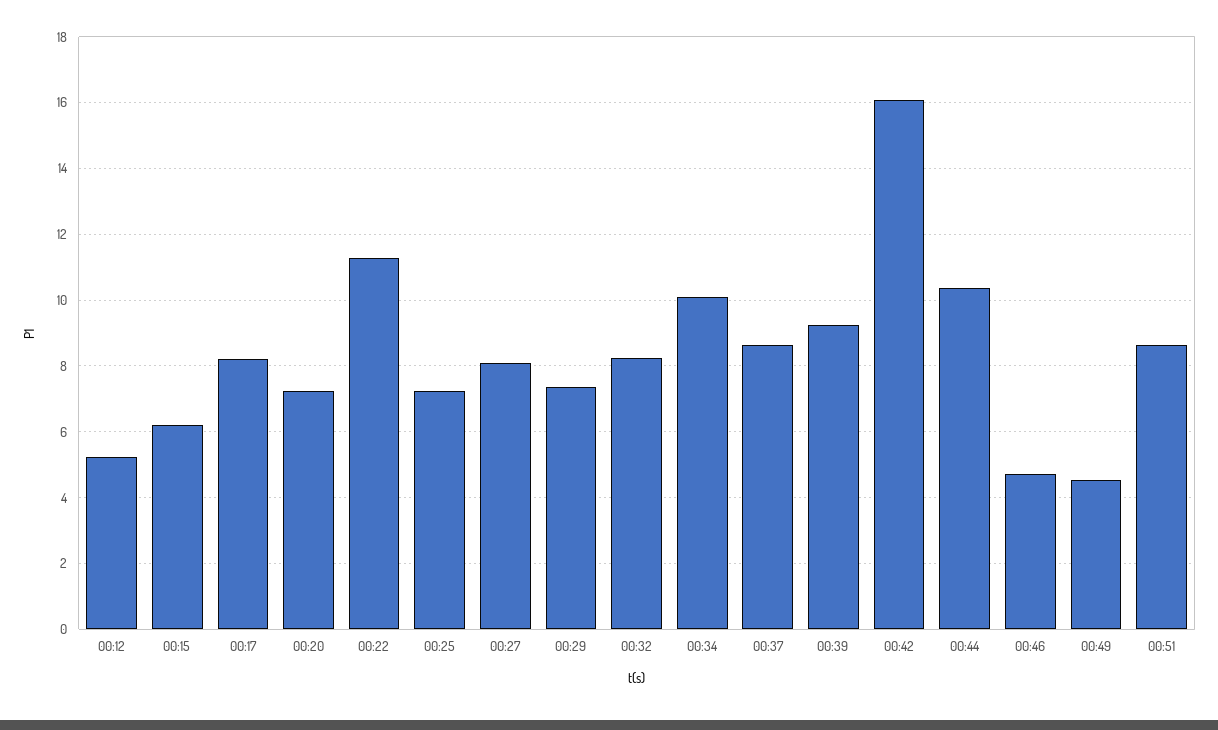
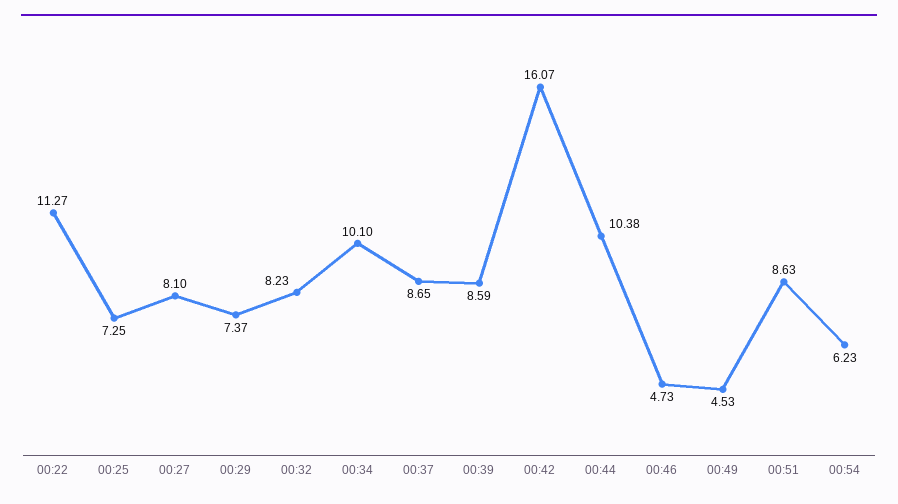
00:12: 5.2 -> none
00:15: 6.2 -> none
00:17: 8.2 -> none
00:20: 7.2 -> none
00:39: 9.2 -> 8.59
00:54: none -> 6.23

